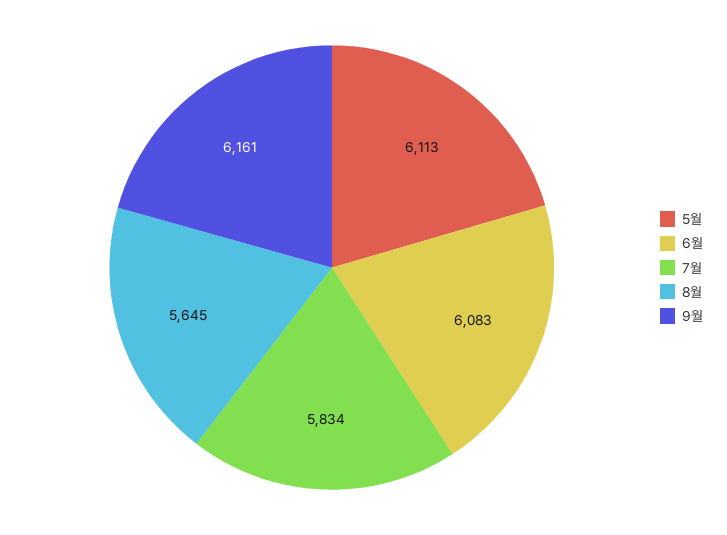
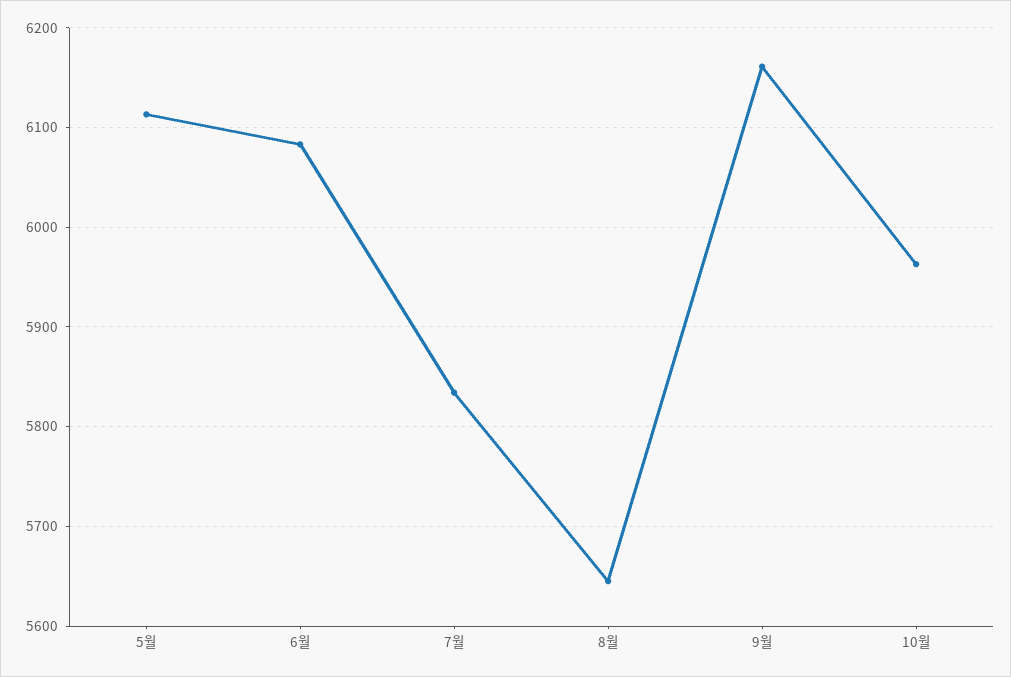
10월: none -> 5960

